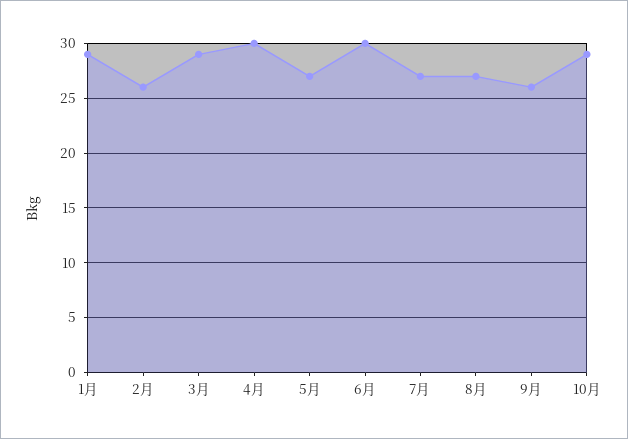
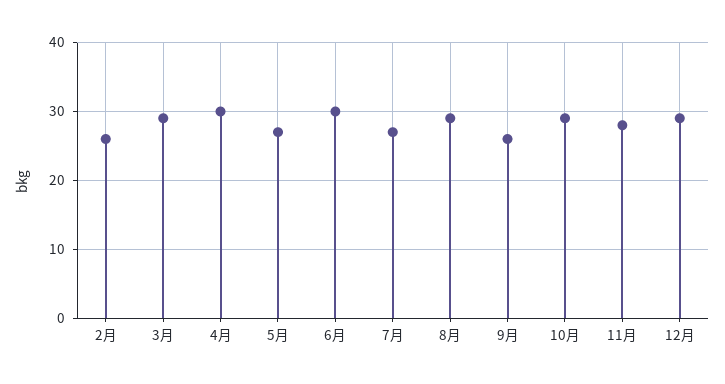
1月: 29 -> none
8月: 27 -> 29
11月: none -> 28
12月: none -> 29

